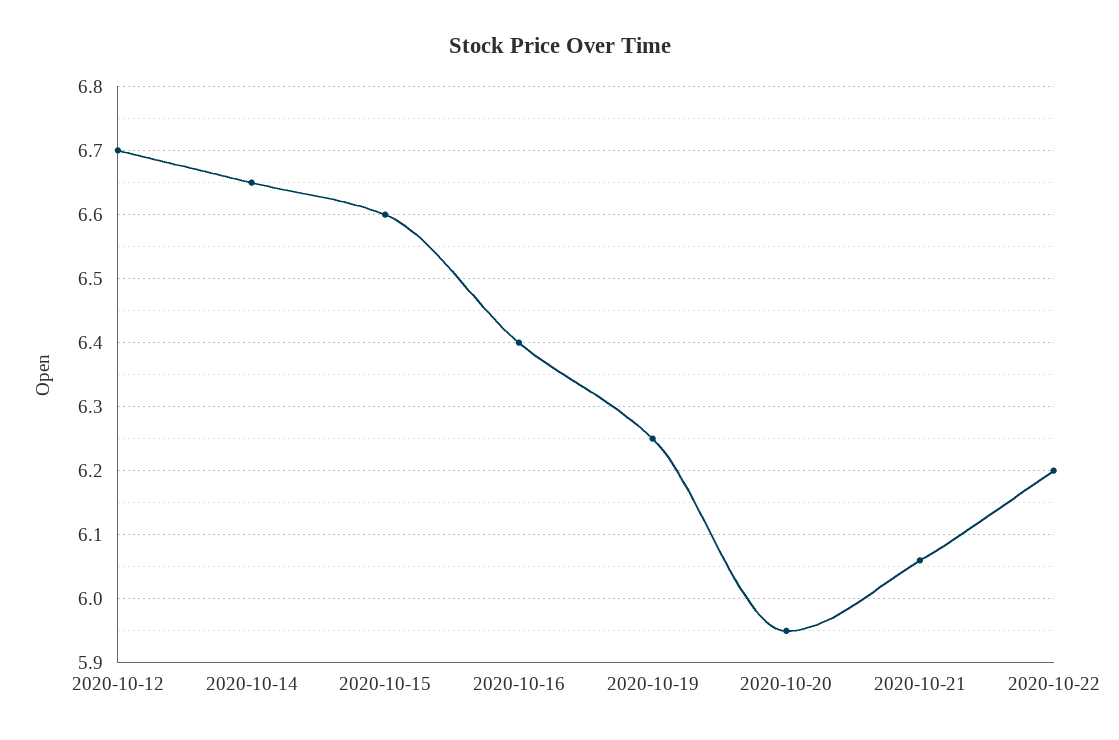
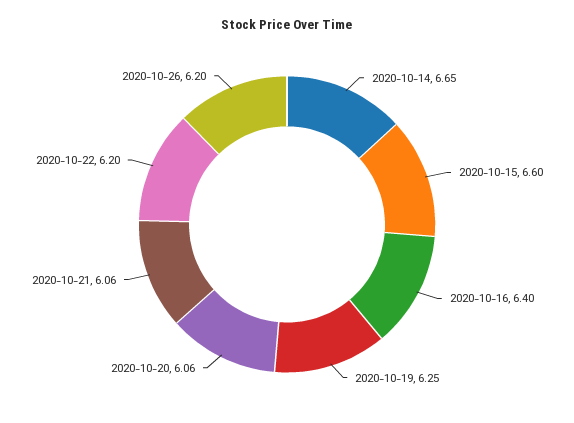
2020-10-12: 6.7 -> none
2020-10-20: 5.95 -> 6.06
2020-10-26: none -> 6.2

